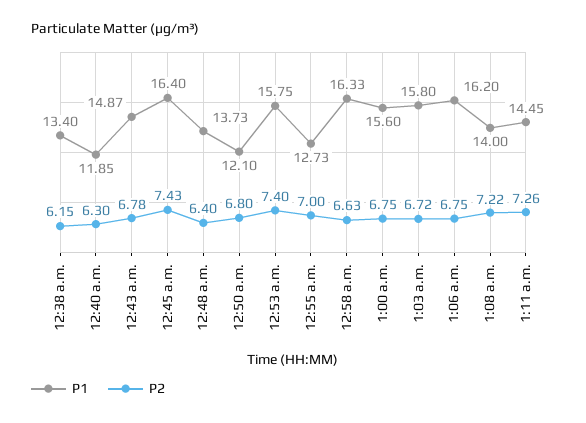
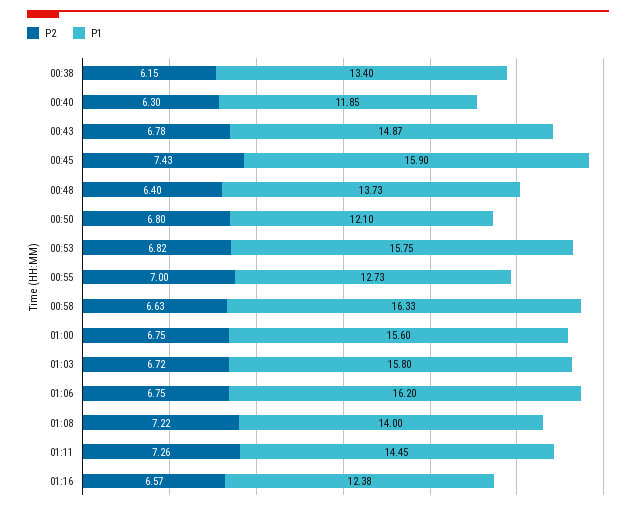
P1, 12:45 a.m.: 16.4 -> 15.9
P2, 12:53 a.m.: 7.4 -> 6.82
P2, 01:16: none -> 6.57
P1, 01:16: none -> 12.38

